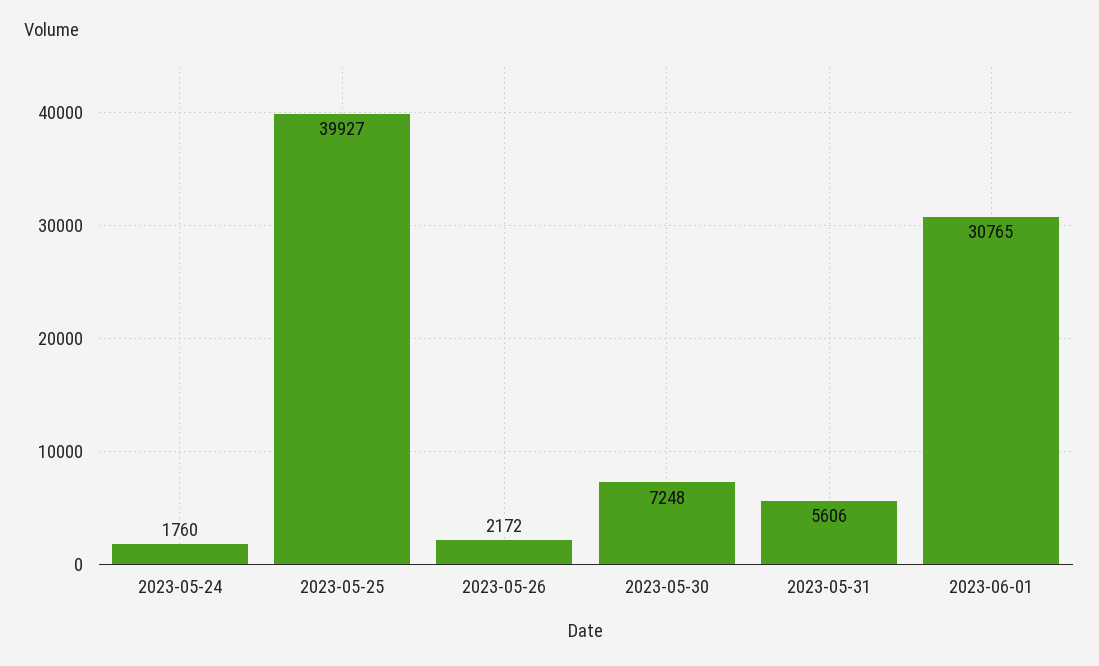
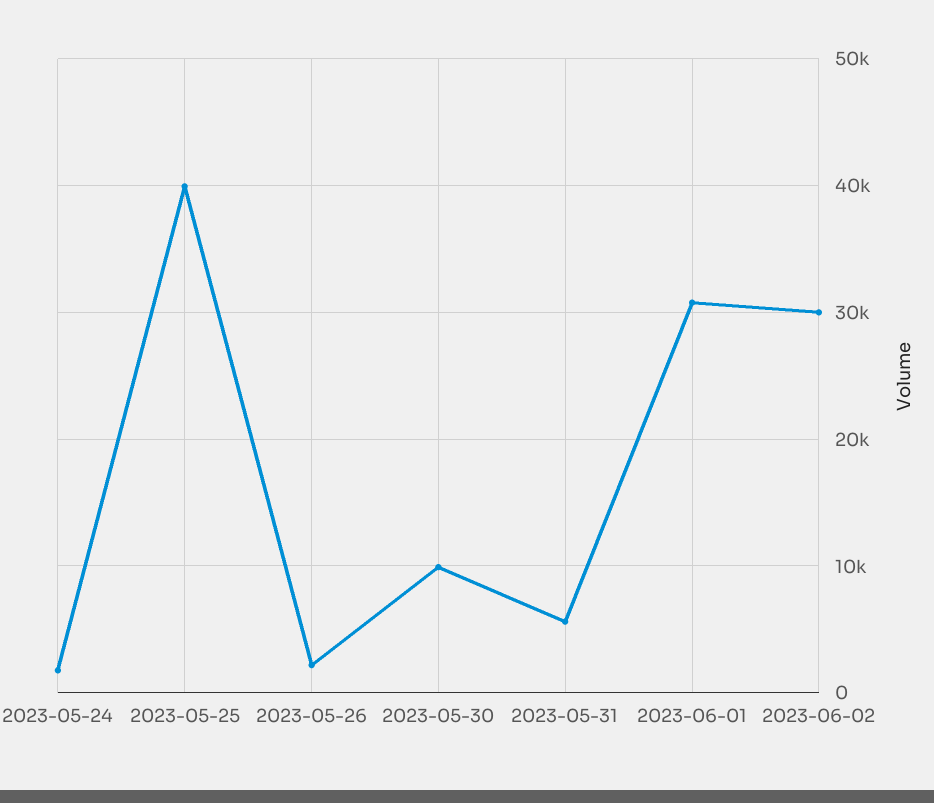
2023-05-30: 7248 -> 10000
2023-06-02: none -> 30000

